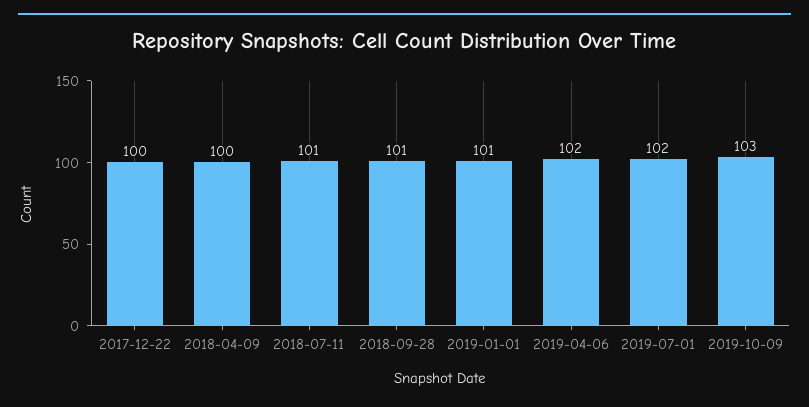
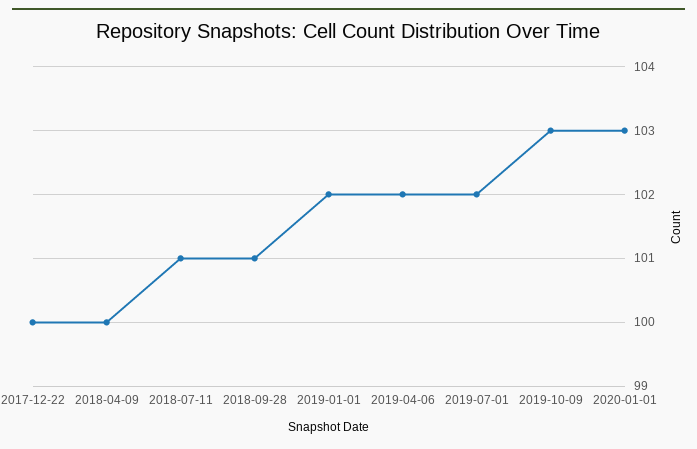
2019-01-01: 101 -> 102
2020-01-01: none -> 103

